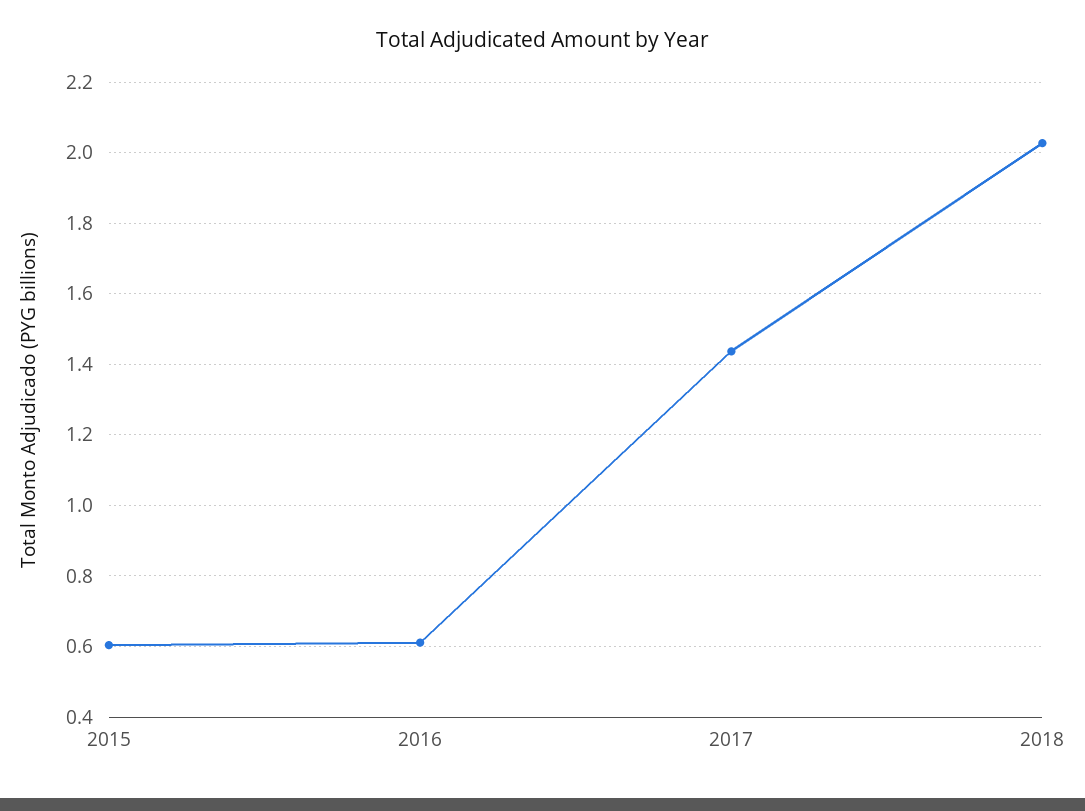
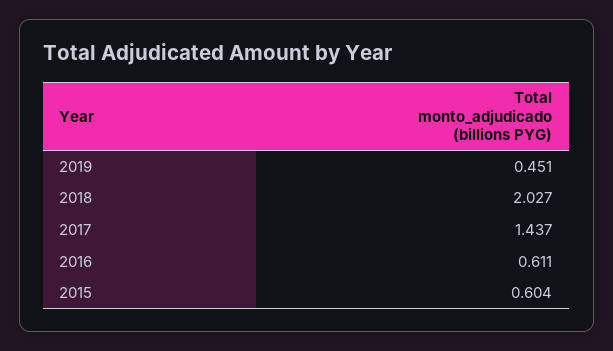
2019: none -> 0.451

